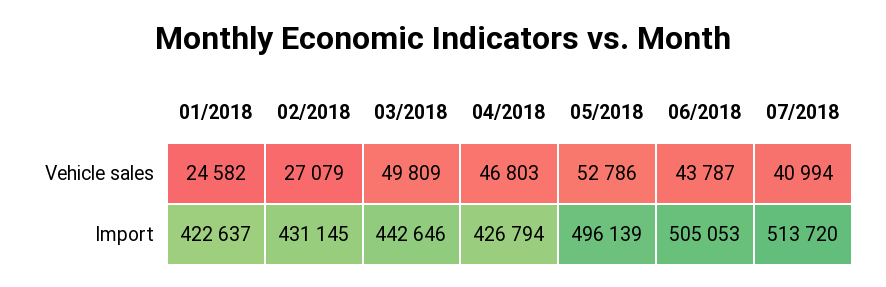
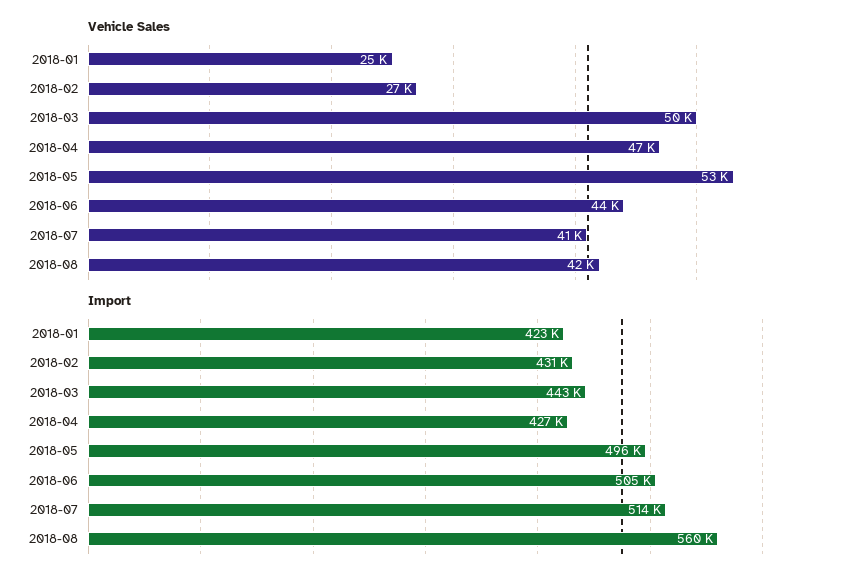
Vehicle sales, 2018-08: none -> 42000
Import, 2018-08: none -> 560000

